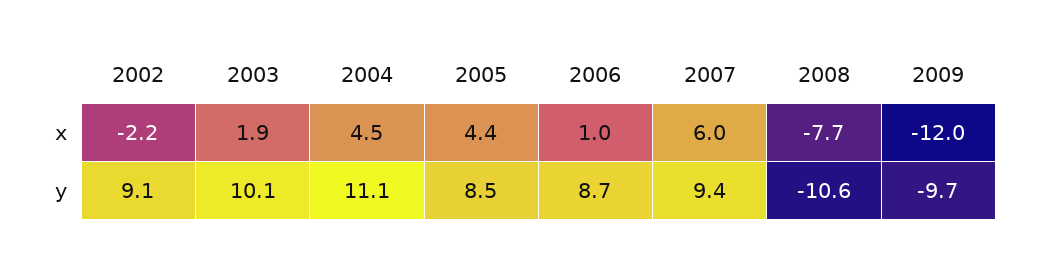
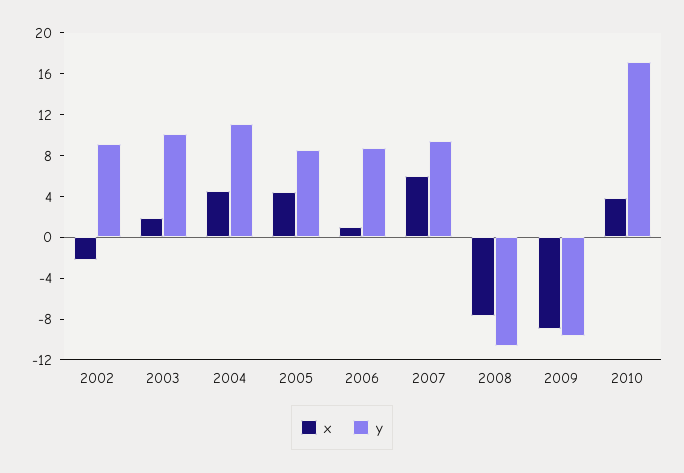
x, 2009: -12 -> -9
x, 2010: none -> 4
y, 2010: none -> 17

